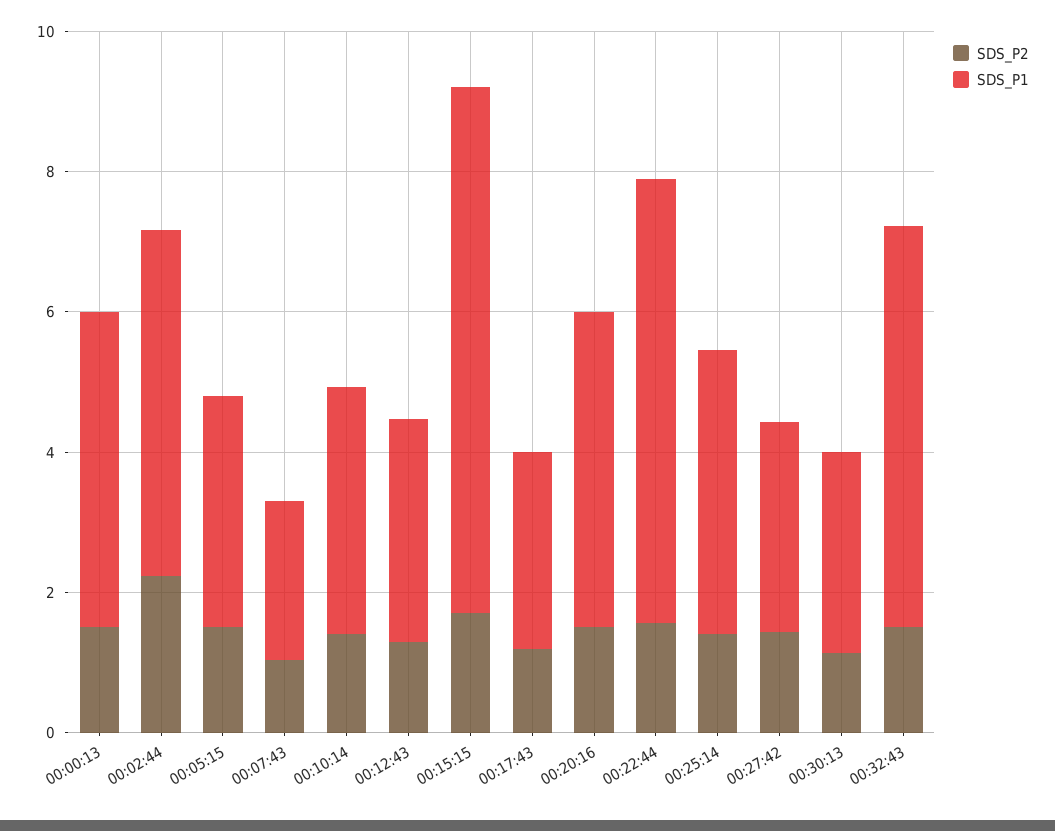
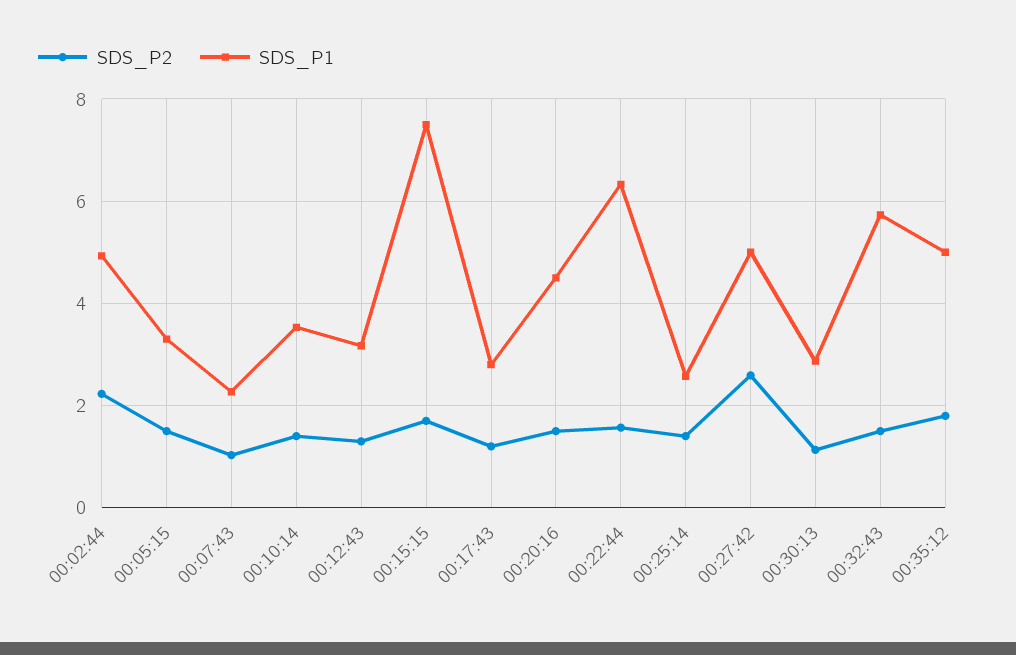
SDS_P2, 00:00:13: 1.5 -> none
SDS_P1, 00:00:13: 4.5 -> none
SDS_P1, 00:25:14: 4 -> 2.6
SDS_P2, 00:27:42: 1.5 -> 2.6
SDS_P1, 00:27:42: 3 -> 5
SDS_P2, 00:35:12: none -> 1.8
SDS_P1, 00:35:12: none -> 5

